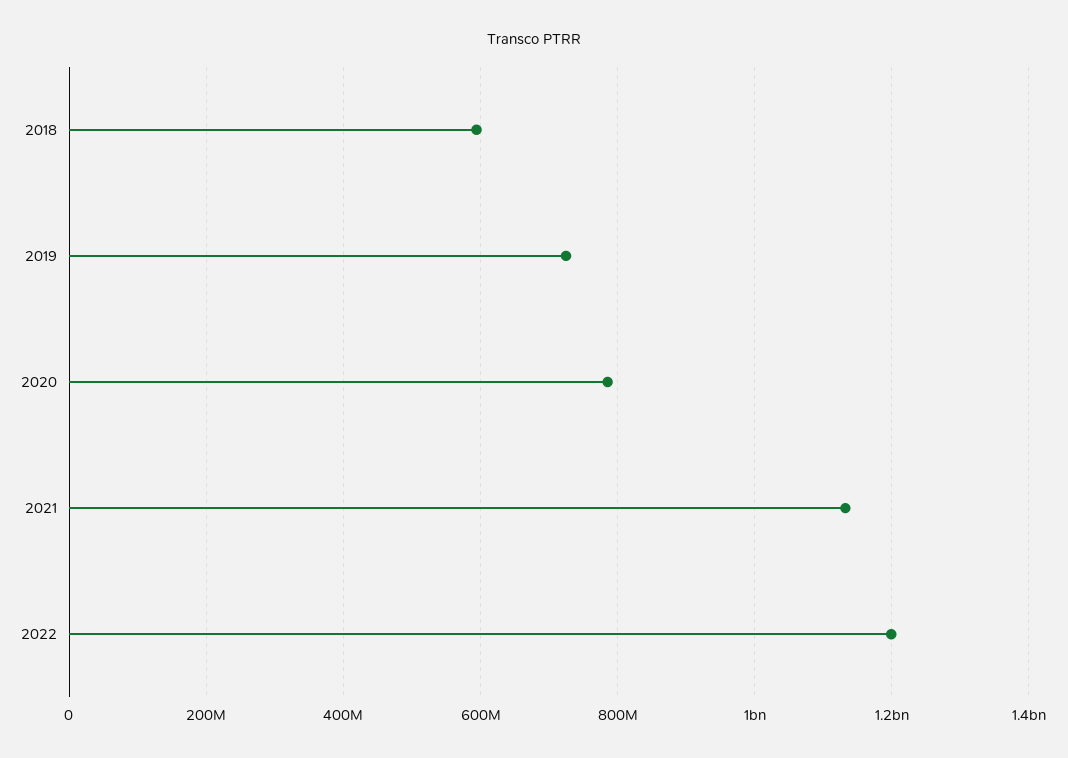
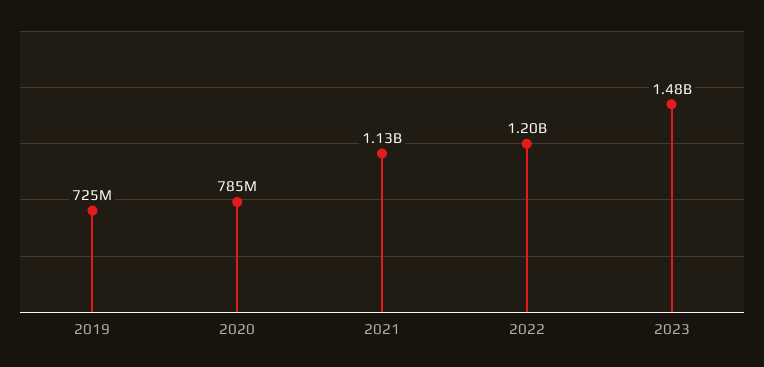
2018: 600000000 -> none
2023: none -> 1480000000

